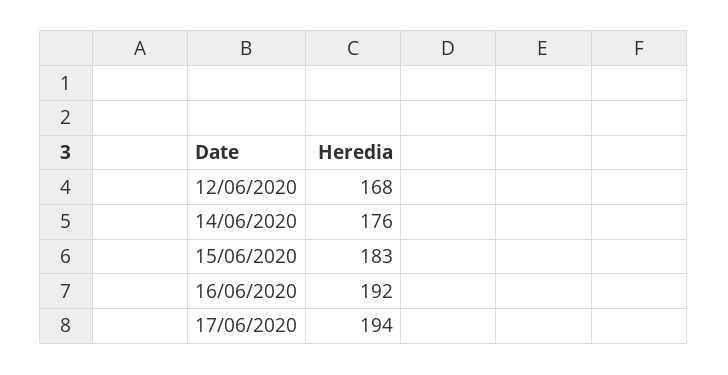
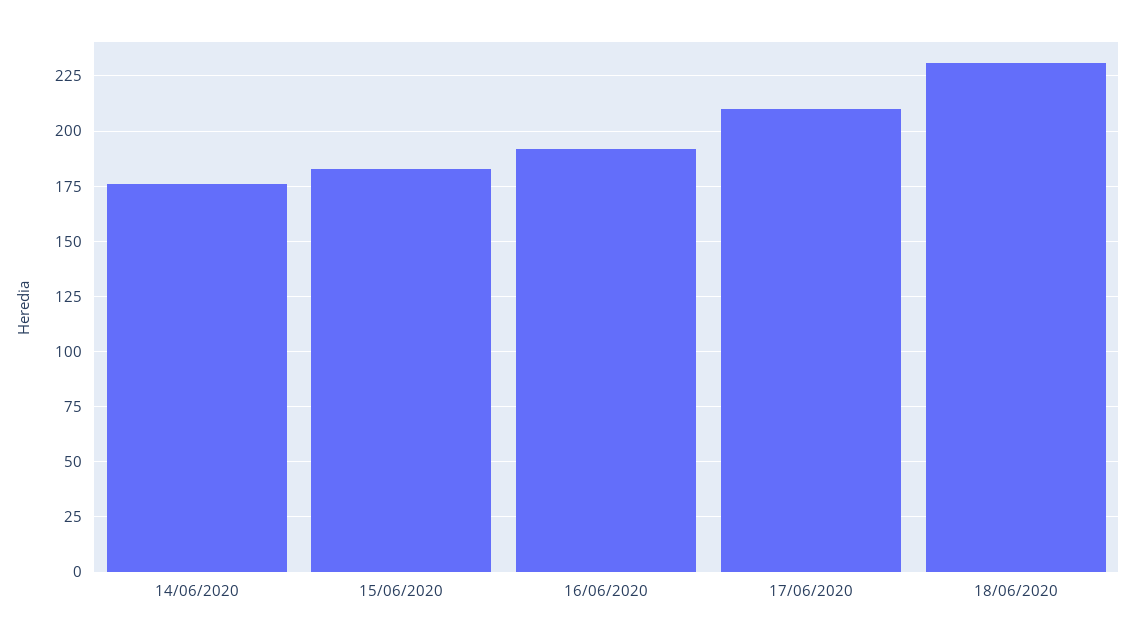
12/06/2020: 168 -> none
17/06/2020: 194 -> 210
18/06/2020: none -> 230

